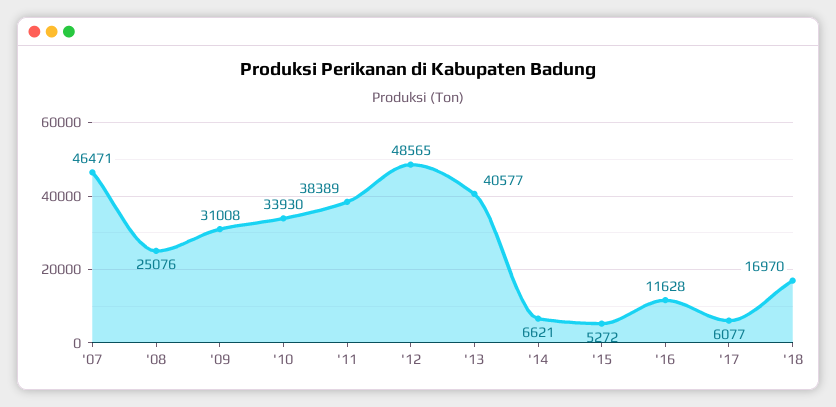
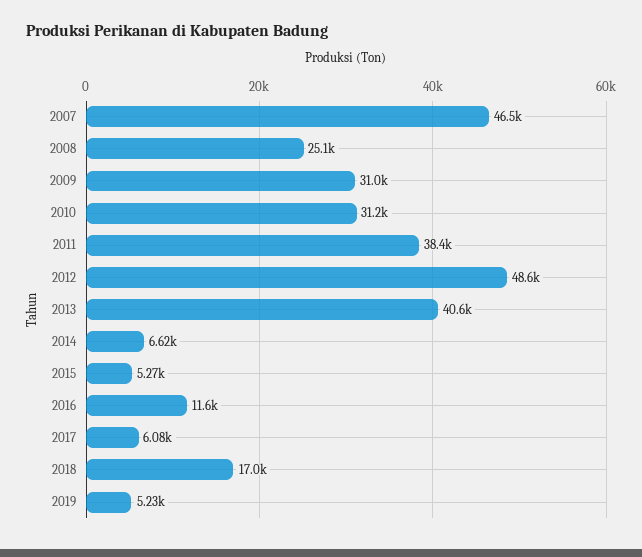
'10: 33930 -> 31200
2019: none -> 5230

